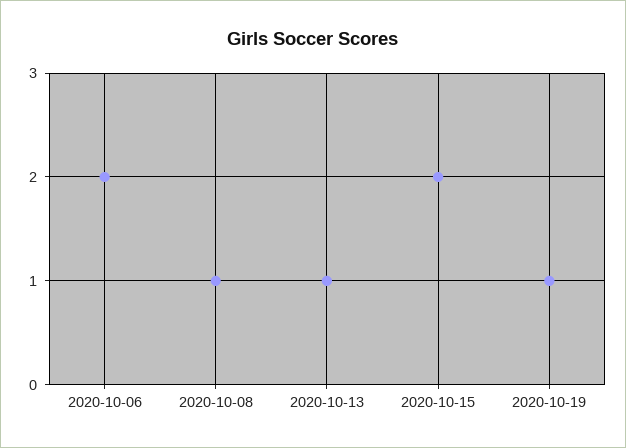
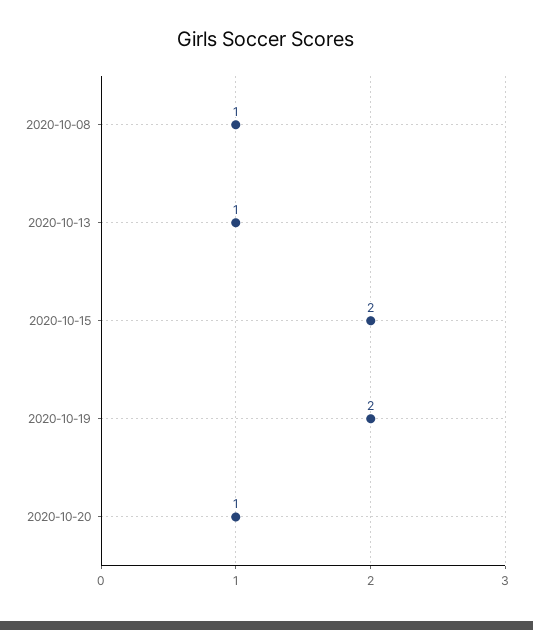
2020-10-06: 2 -> none
2020-10-19: 1 -> 2
2020-10-20: none -> 1

